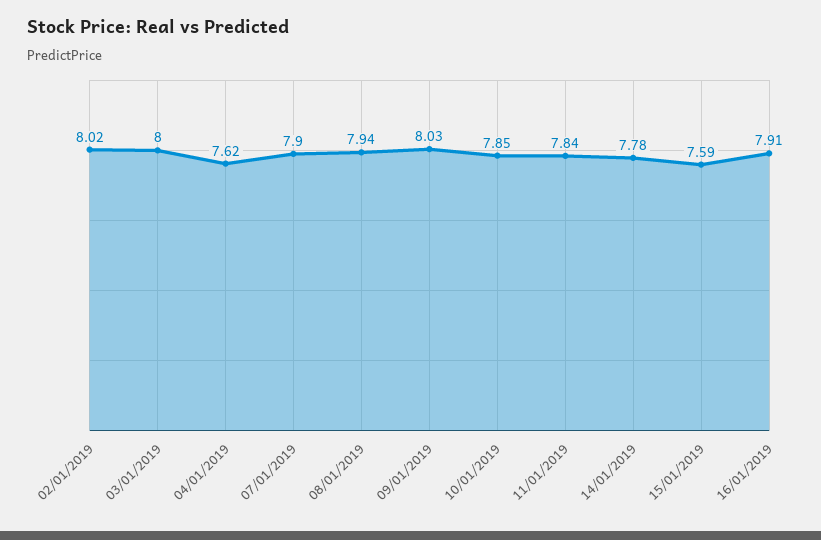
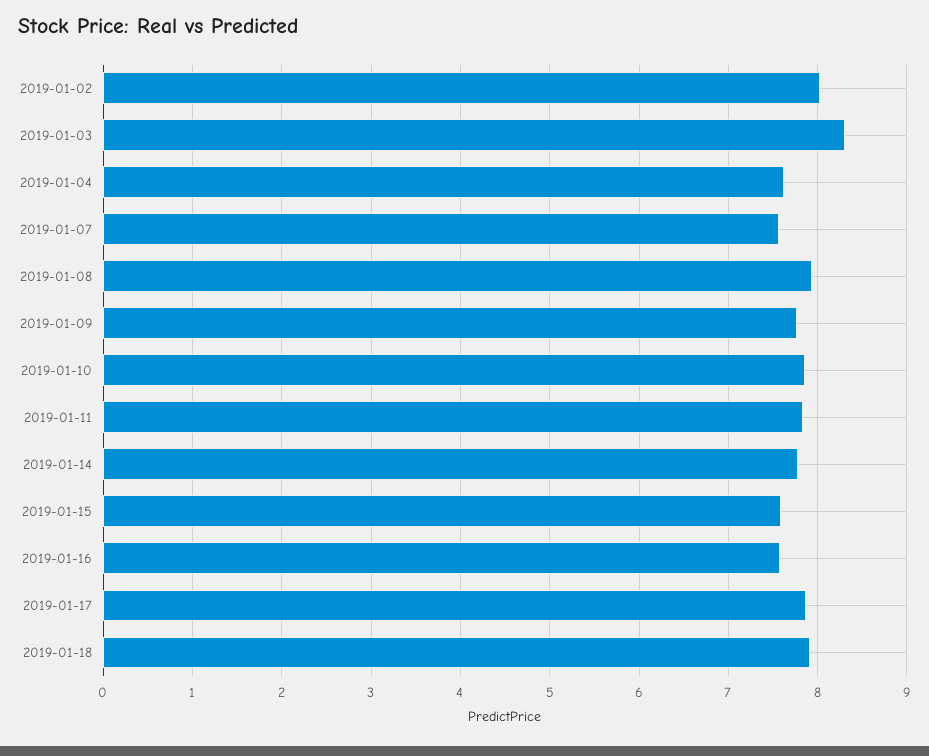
03/01/2019: 8 -> 8.3
07/01/2019: 7.9 -> 7.6
09/01/2019: 8.03 -> 7.8
16/01/2019: 7.91 -> 7.6
2019-01-17: none -> 7.9
2019-01-18: none -> 7.9

